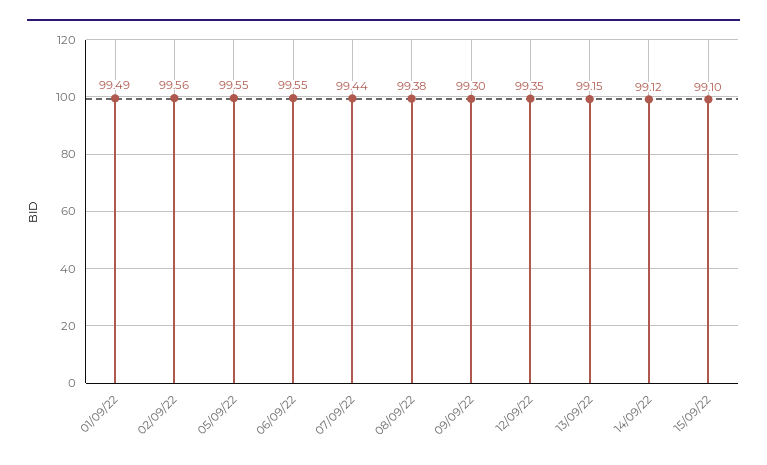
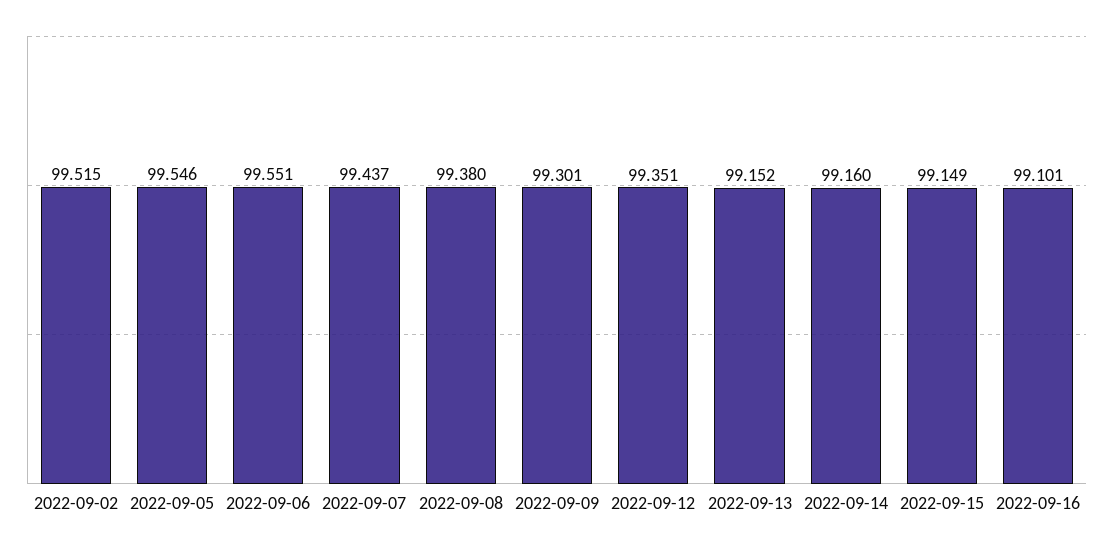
01/09/22: 99.49 -> none
02/09/22: 99.56 -> 99.515
14/09/22: 99.12 -> 99.16
15/09/22: 99.1 -> 99.149
2022-09-16: none -> 99.101

